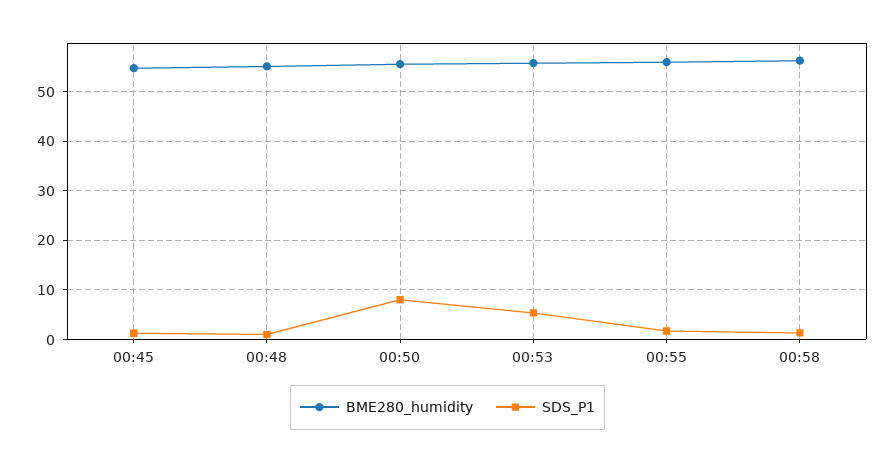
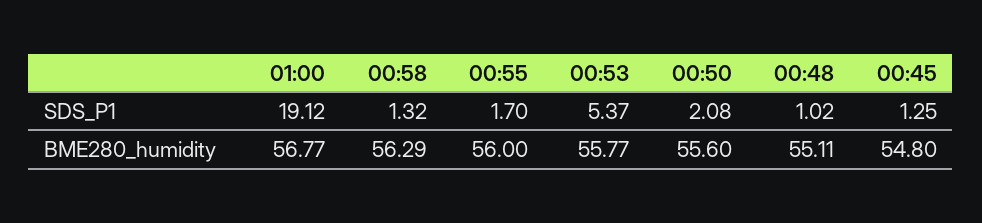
SDS_P1, 00:50: 8 -> 2.08
SDS_P1, 01:00: none -> 19.12
BME280_humidity, 01:00: none -> 56.77

